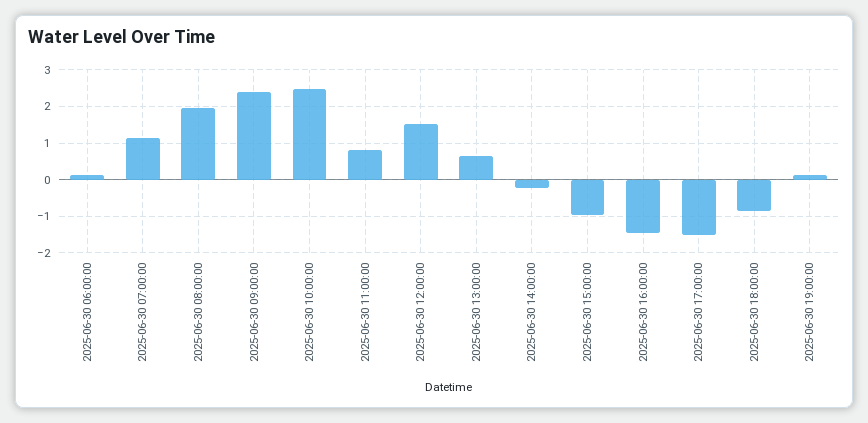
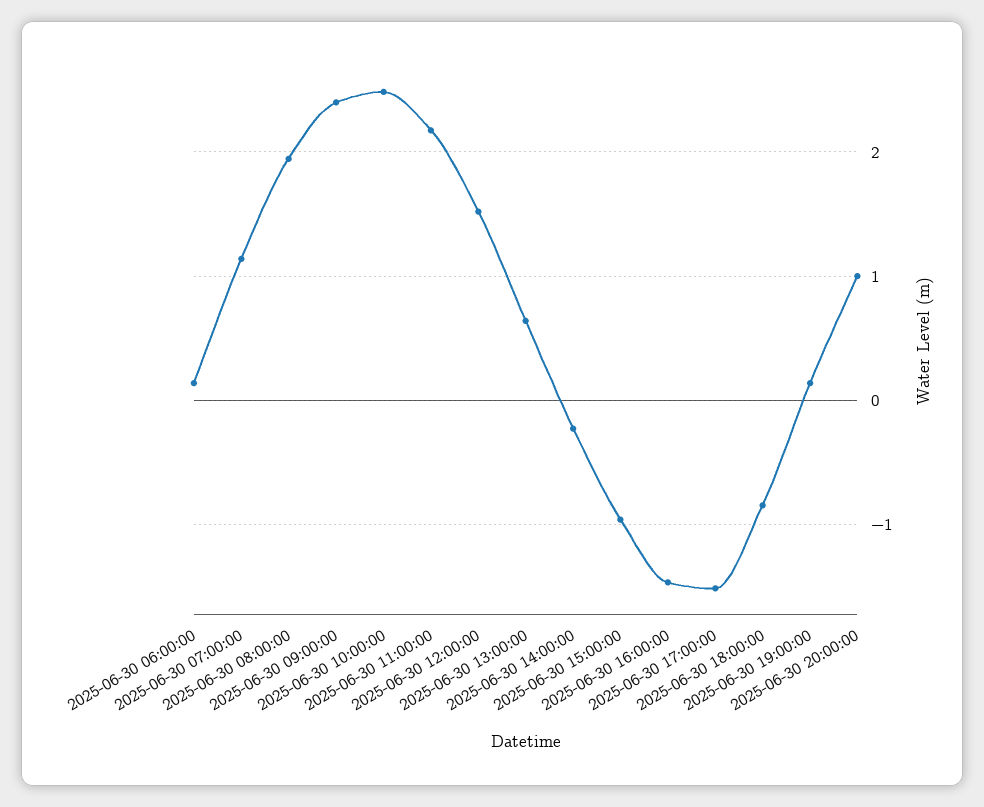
2025-06-30 11:00:00: 0.8 -> 2.2
2025-06-30 20:00:00: none -> 1

